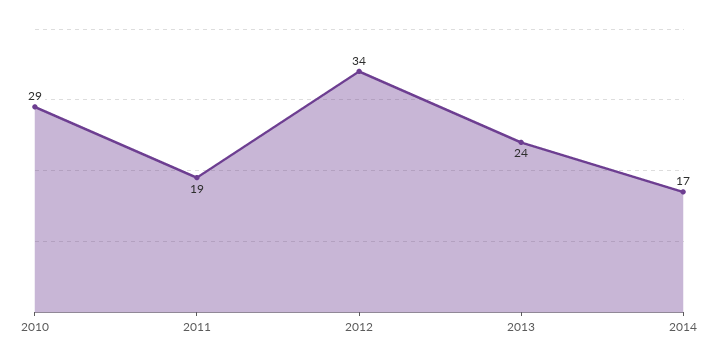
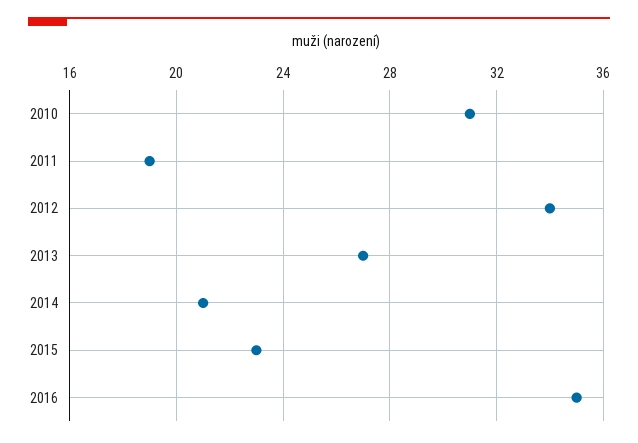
2010: 29 -> 31
2013: 24 -> 27
2014: 17 -> 21
2015: none -> 23
2016: none -> 35

